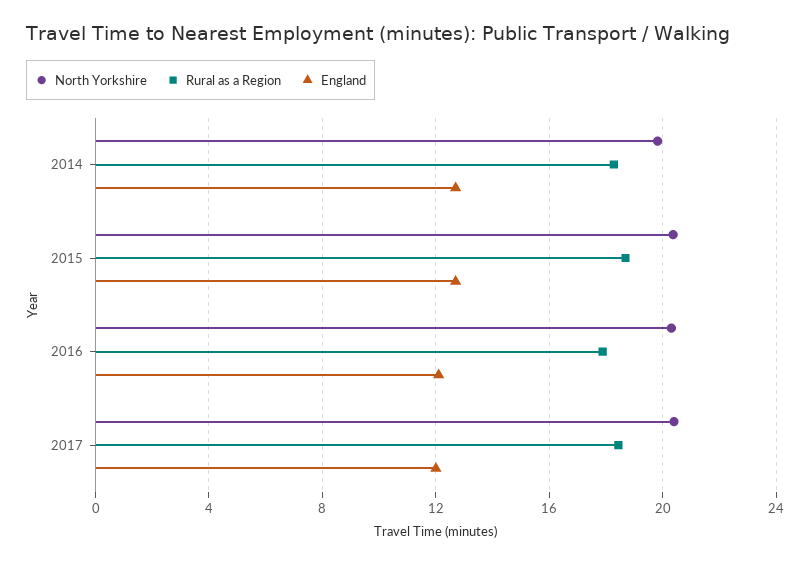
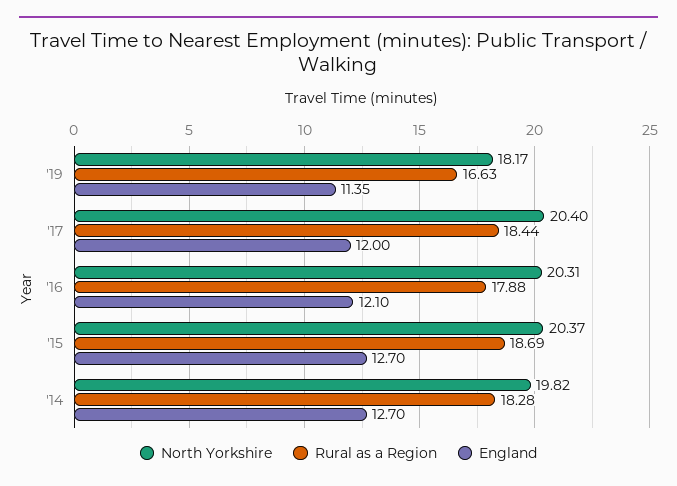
North Yorkshire, '19: none -> 18.17
Rural as a Region, '19: none -> 16.63
England, '19: none -> 11.35

